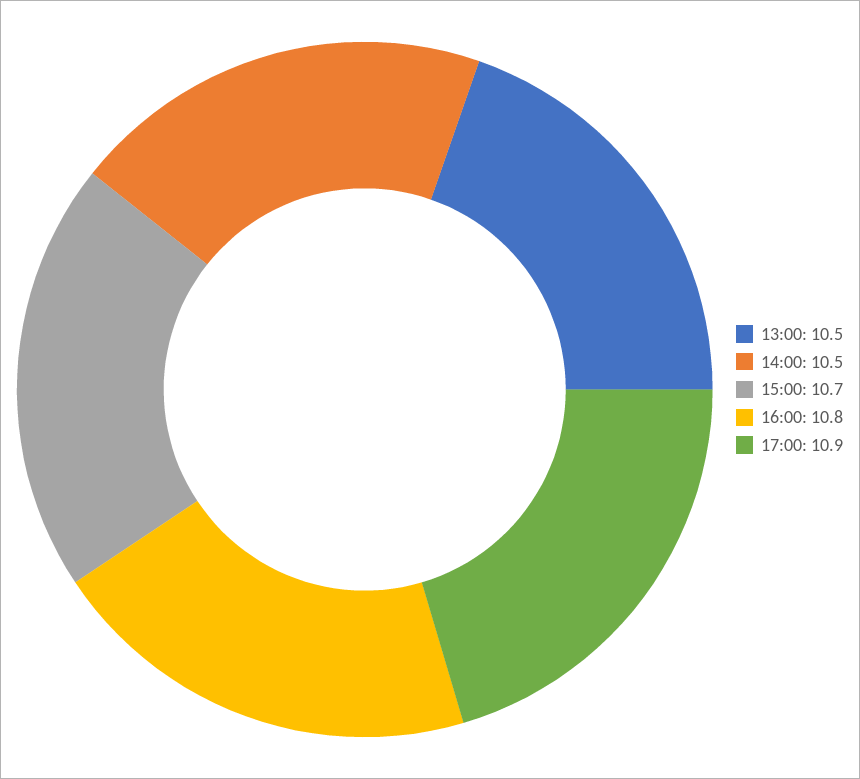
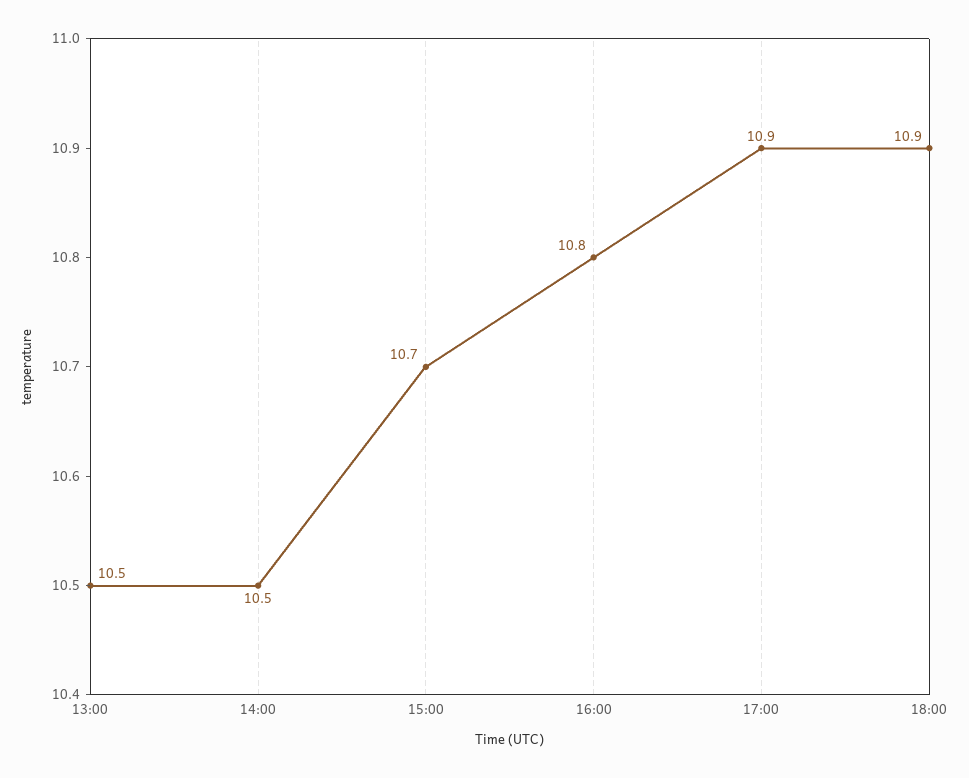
18:00: none -> 10.9

